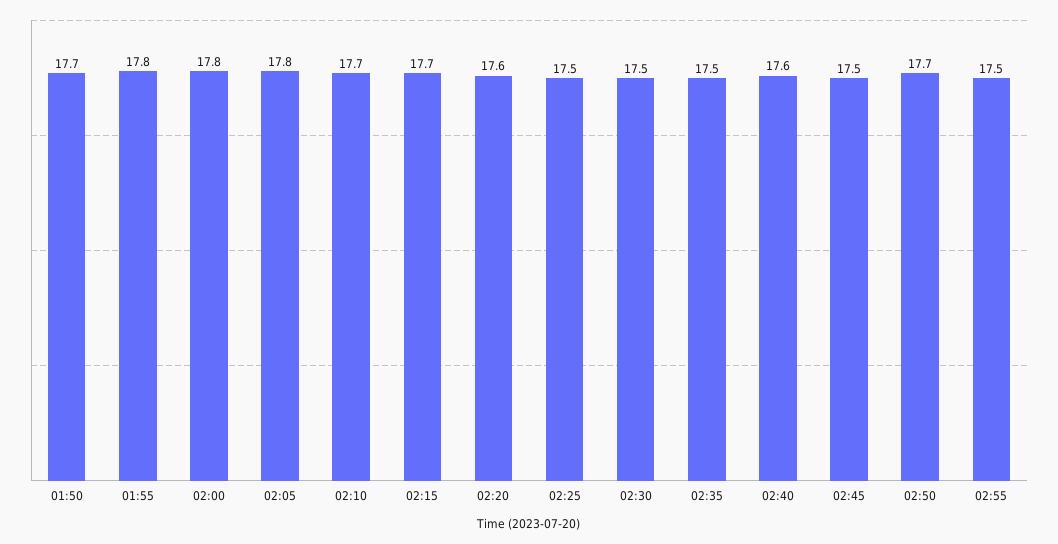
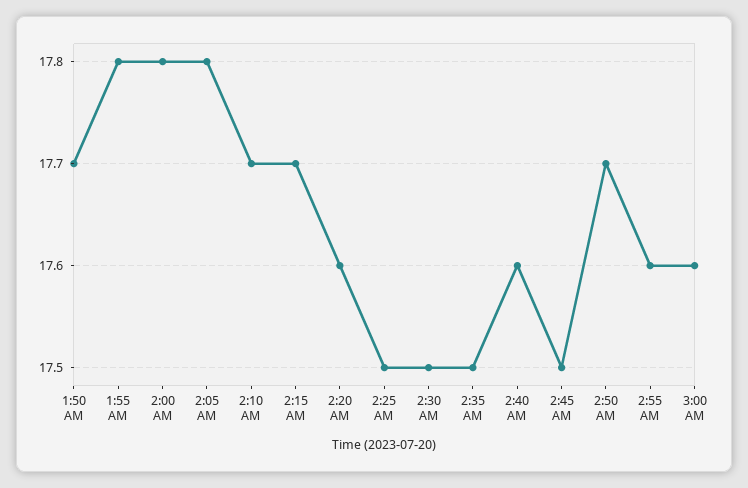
02:55: 17.5 -> 17.6
3:00 AM: none -> 17.6

